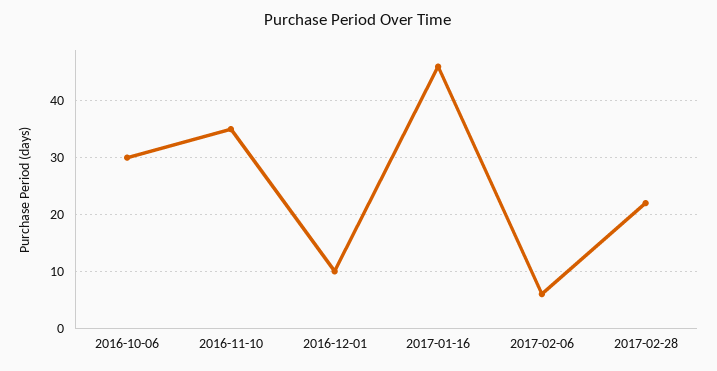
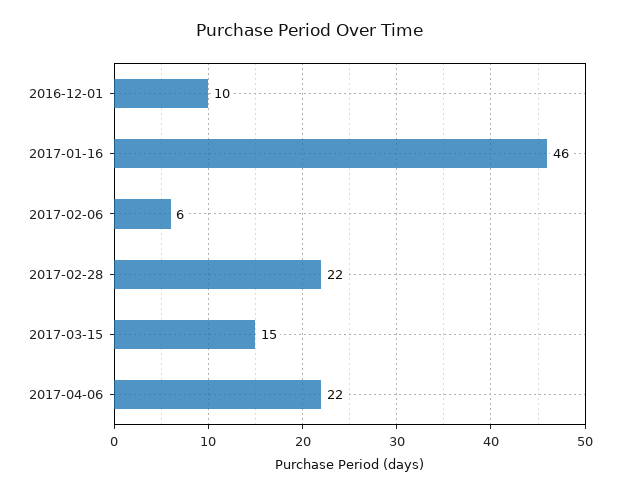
2016-10-06: 30 -> none
2016-11-10: 35 -> none
2017-03-15: none -> 15
2017-04-06: none -> 22

